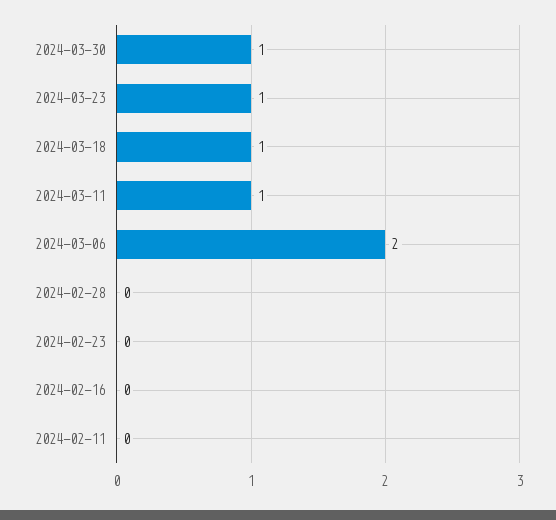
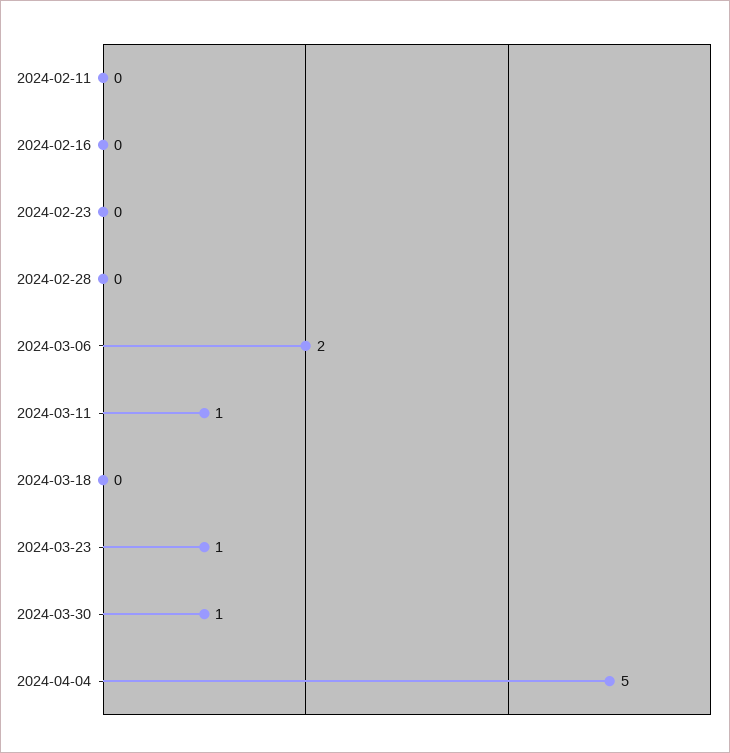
2024-03-18: 1 -> 0
2024-04-04: none -> 5

